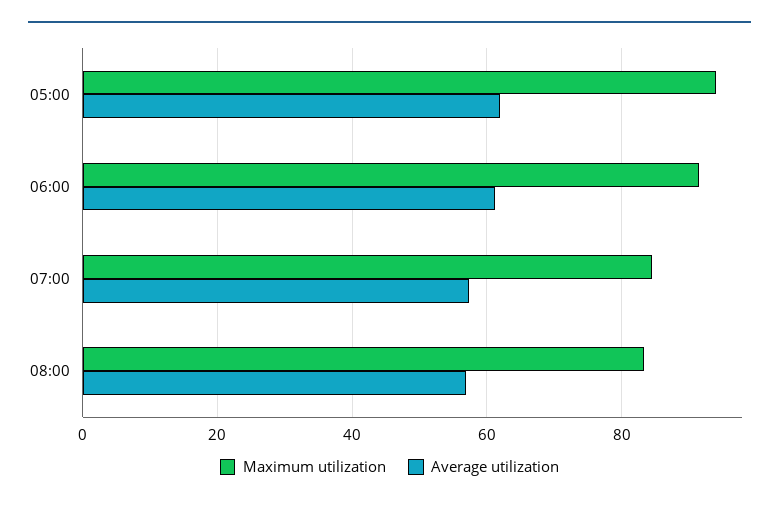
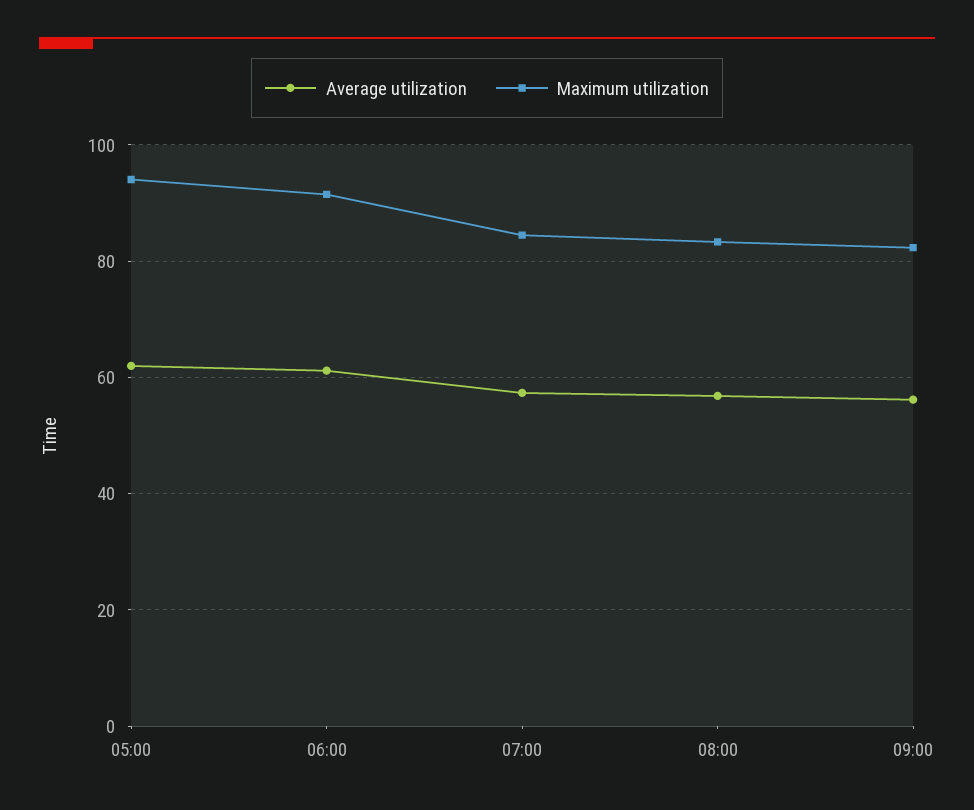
Average utilization, 09:00: none -> 56
Maximum utilization, 09:00: none -> 82

